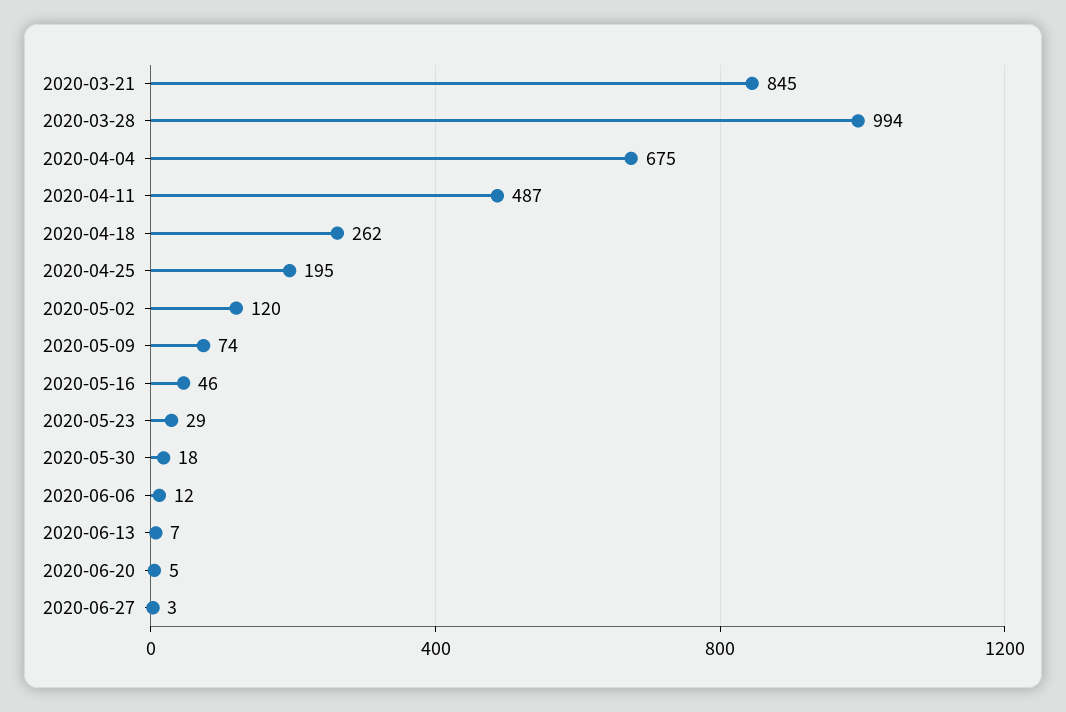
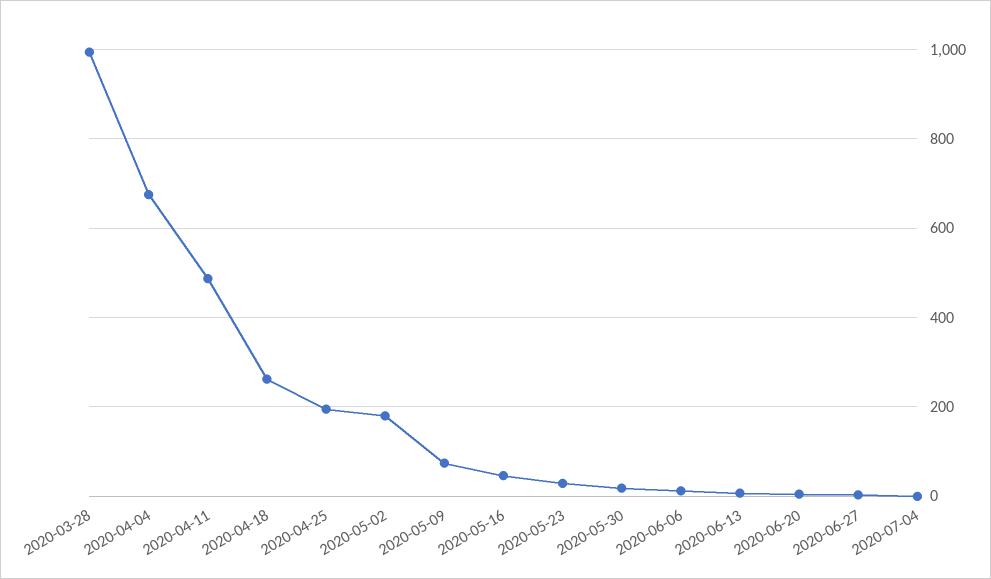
2020-03-21: 845 -> none
2020-05-02: 120 -> 180
2020-07-04: none -> 0

